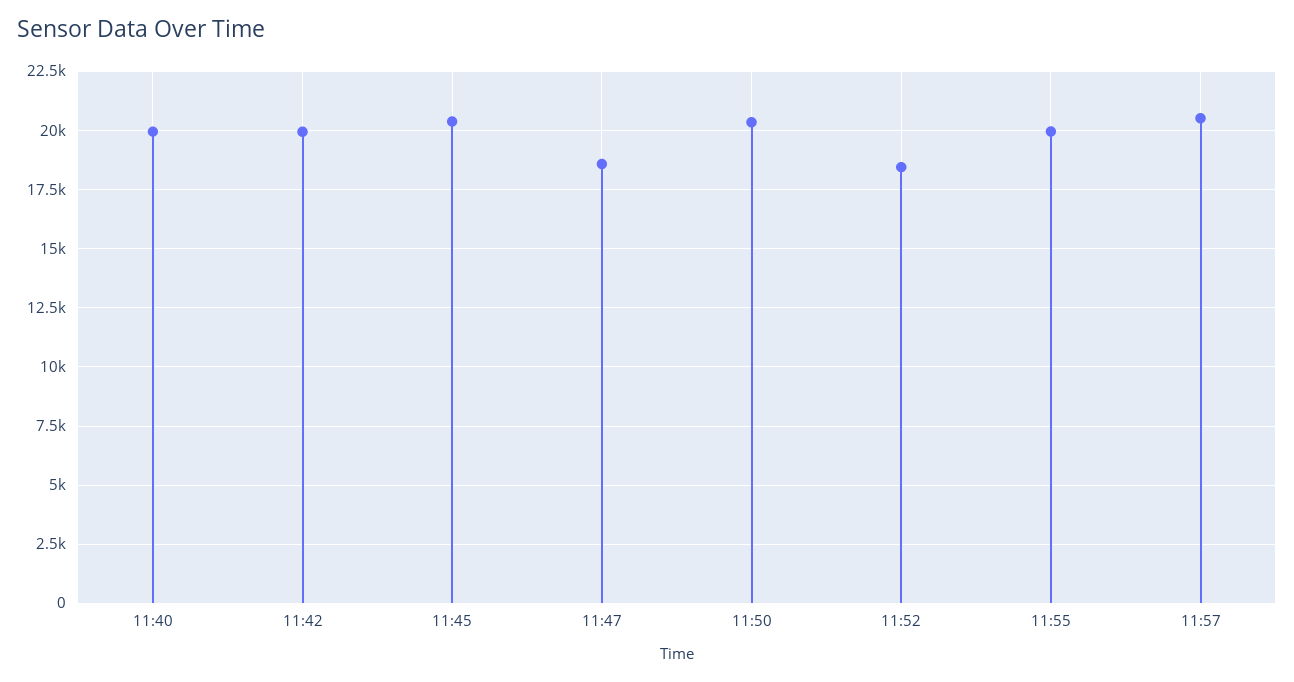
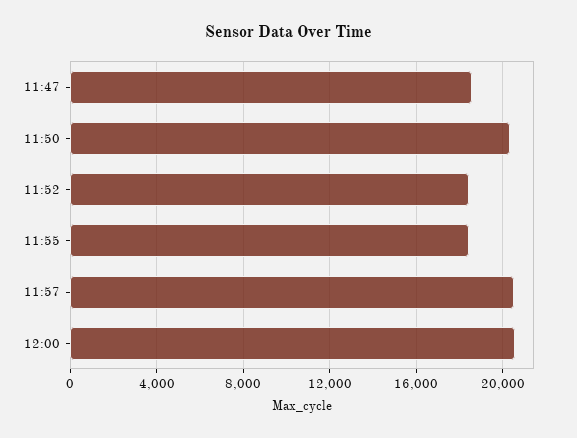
11:40: 20000 -> none
11:42: 20000 -> none
11:45: 20500 -> none
11:55: 20000 -> 18500
12:00: none -> 20500

